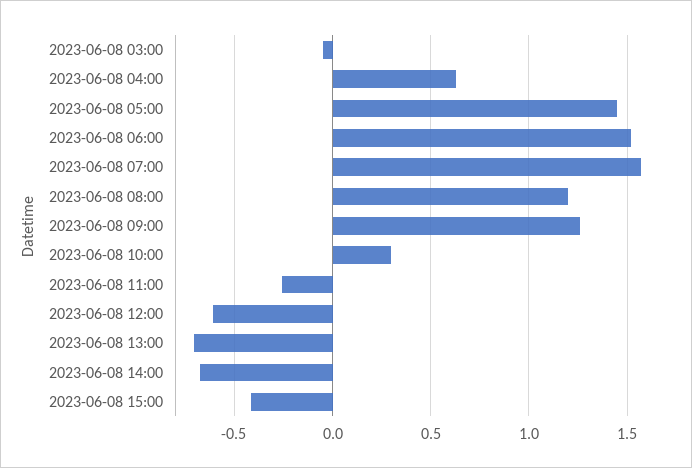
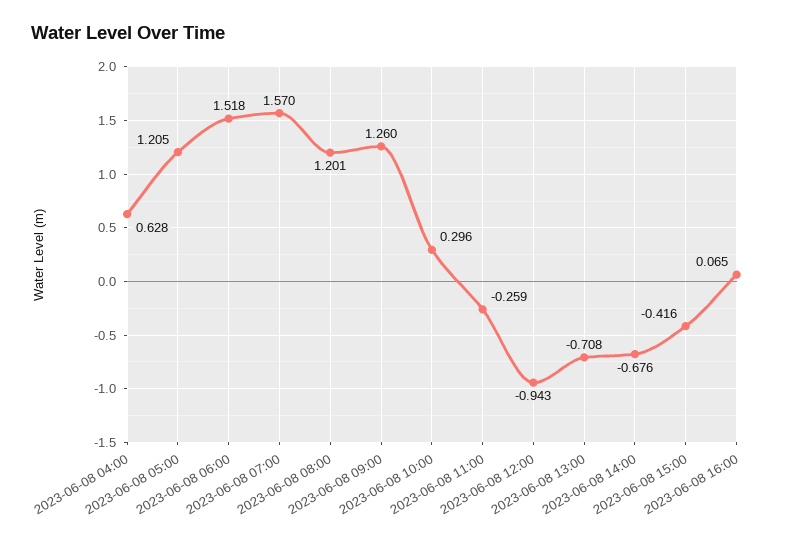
2023-06-08 03:00: -0.05 -> none
2023-06-08 05:00: 1.45 -> 1.205
2023-06-08 12:00: -0.6 -> -0.943
2023-06-08 16:00: none -> 0.065

